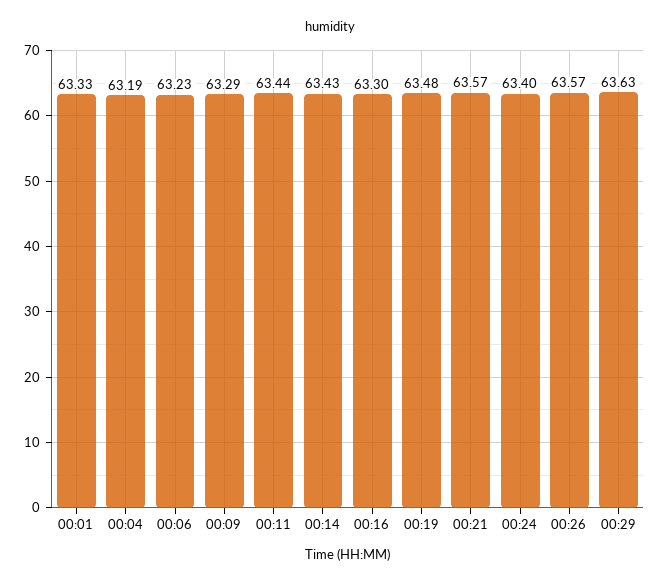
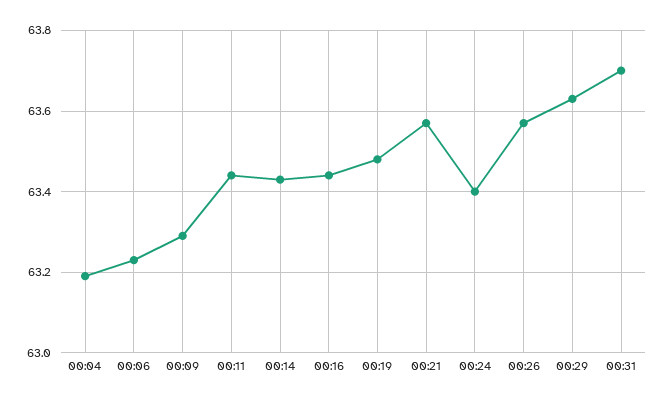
00:01: 63.33 -> none
00:16: 63.3 -> 63.45
00:31: none -> 63.7

